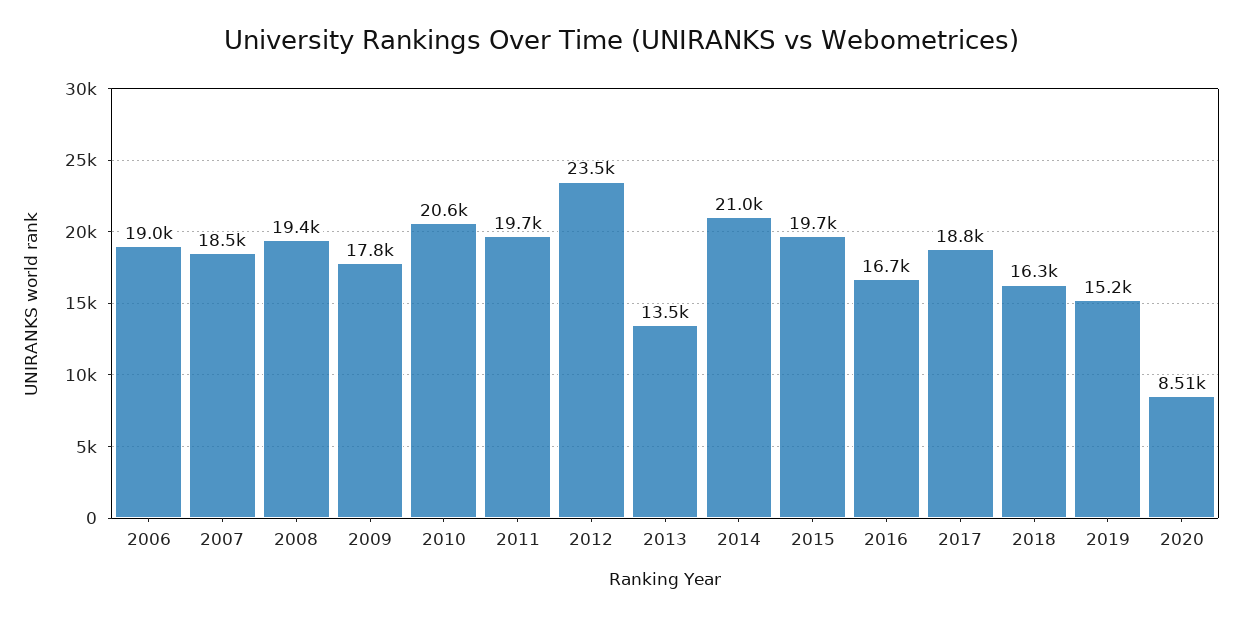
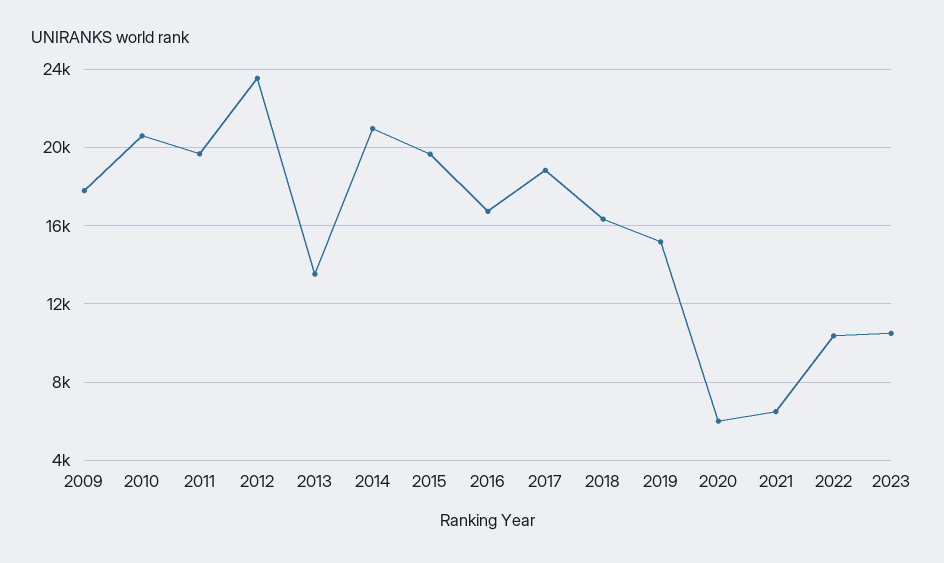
2006: 19000 -> none
2007: 18500 -> none
2008: 19400 -> none
2020: 8510 -> 6000
2021: none -> 6500
2022: none -> 10500
2023: none -> 10500

